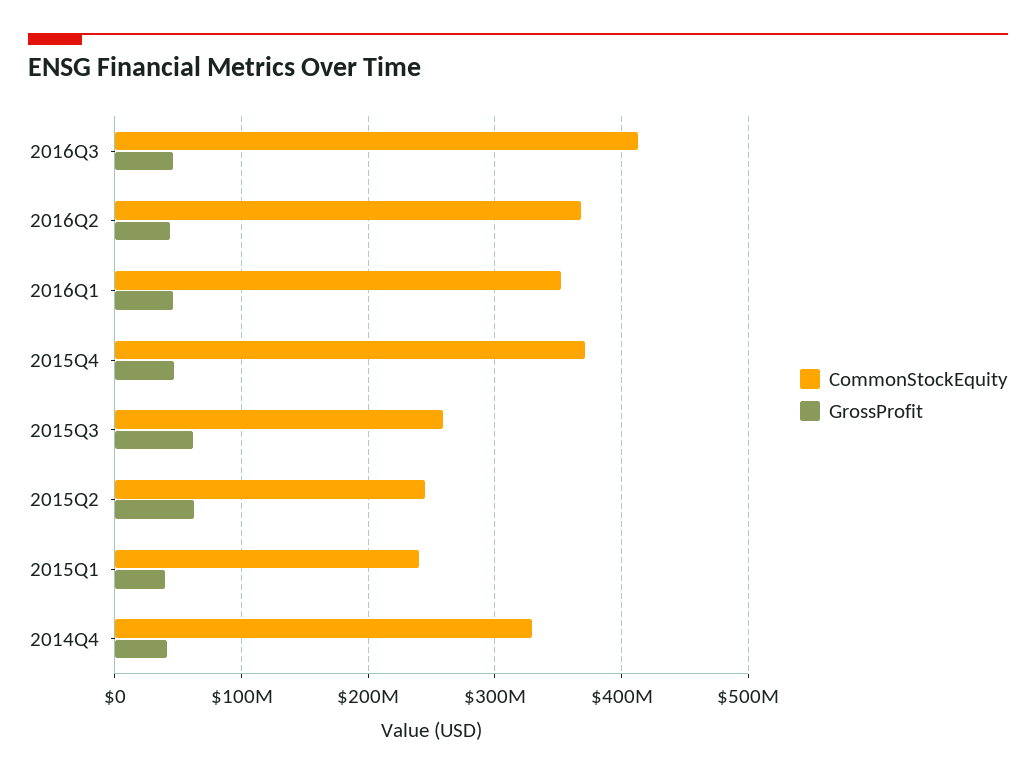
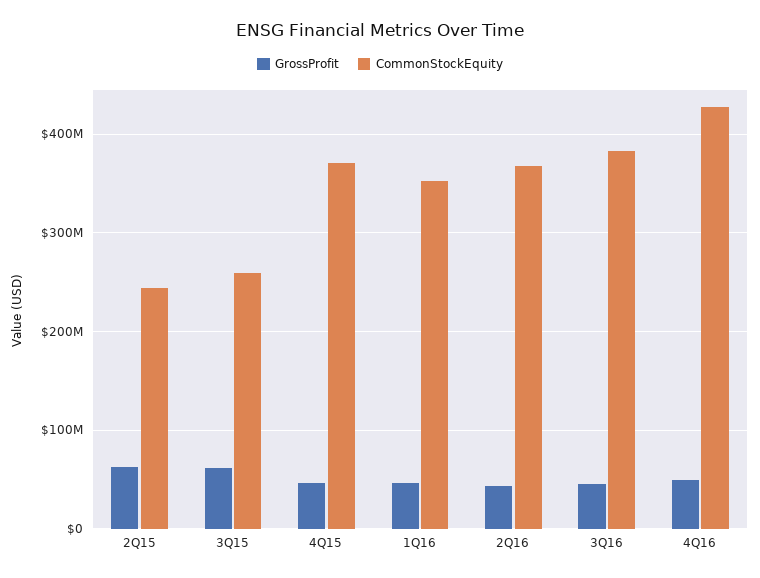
CommonStockEquity, 2016Q3: 410000000 -> 380000000
CommonStockEquity, 2015Q1: 240000000 -> none
GrossProfit, 2015Q1: 40000000 -> none
CommonStockEquity, 2014Q4: 330000000 -> none
GrossProfit, 2014Q4: 40000000 -> none
GrossProfit, 4Q16: none -> 50000000
CommonStockEquity, 4Q16: none -> 430000000

